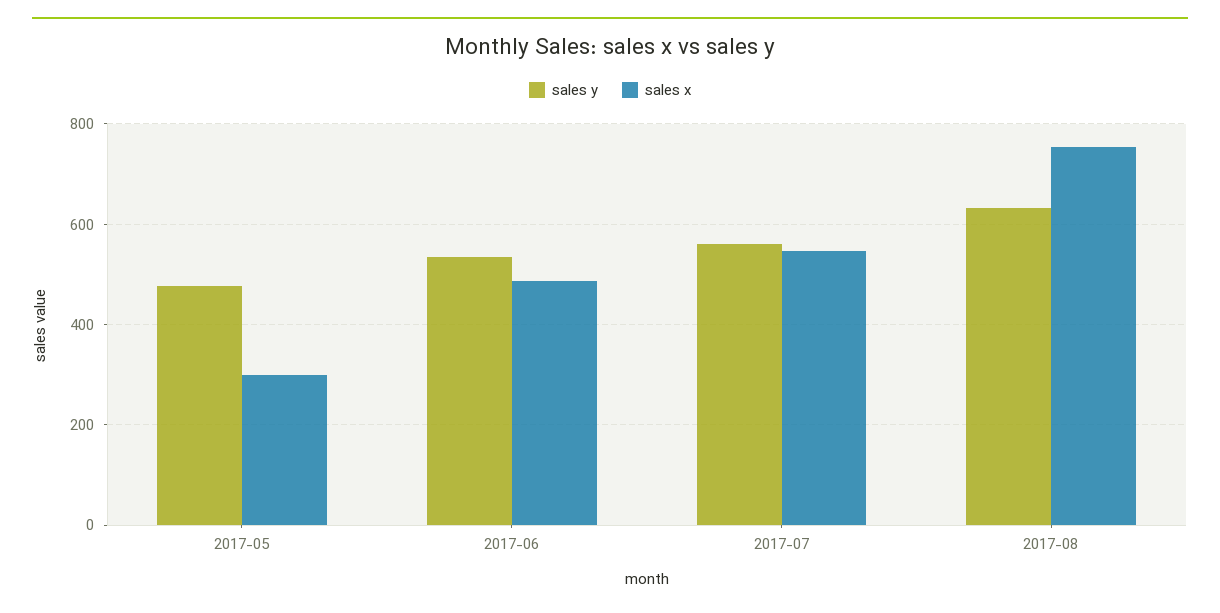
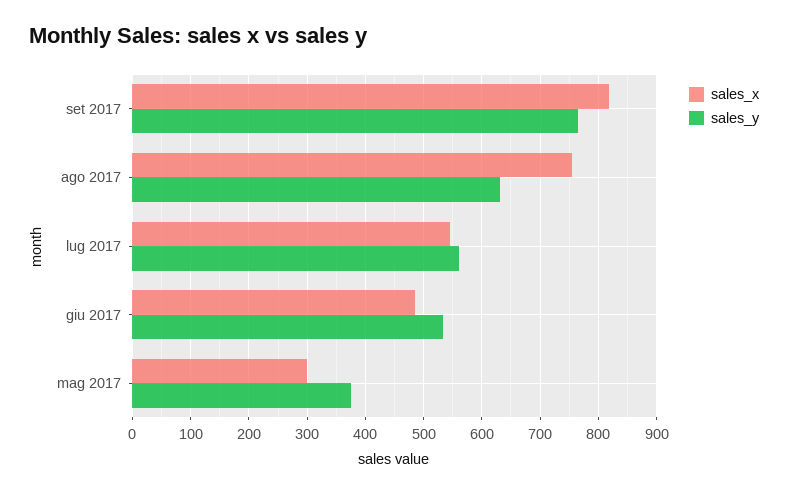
sales y, 2017-05: 480 -> 380
sales x, set 2017: none -> 820
sales y, set 2017: none -> 760

